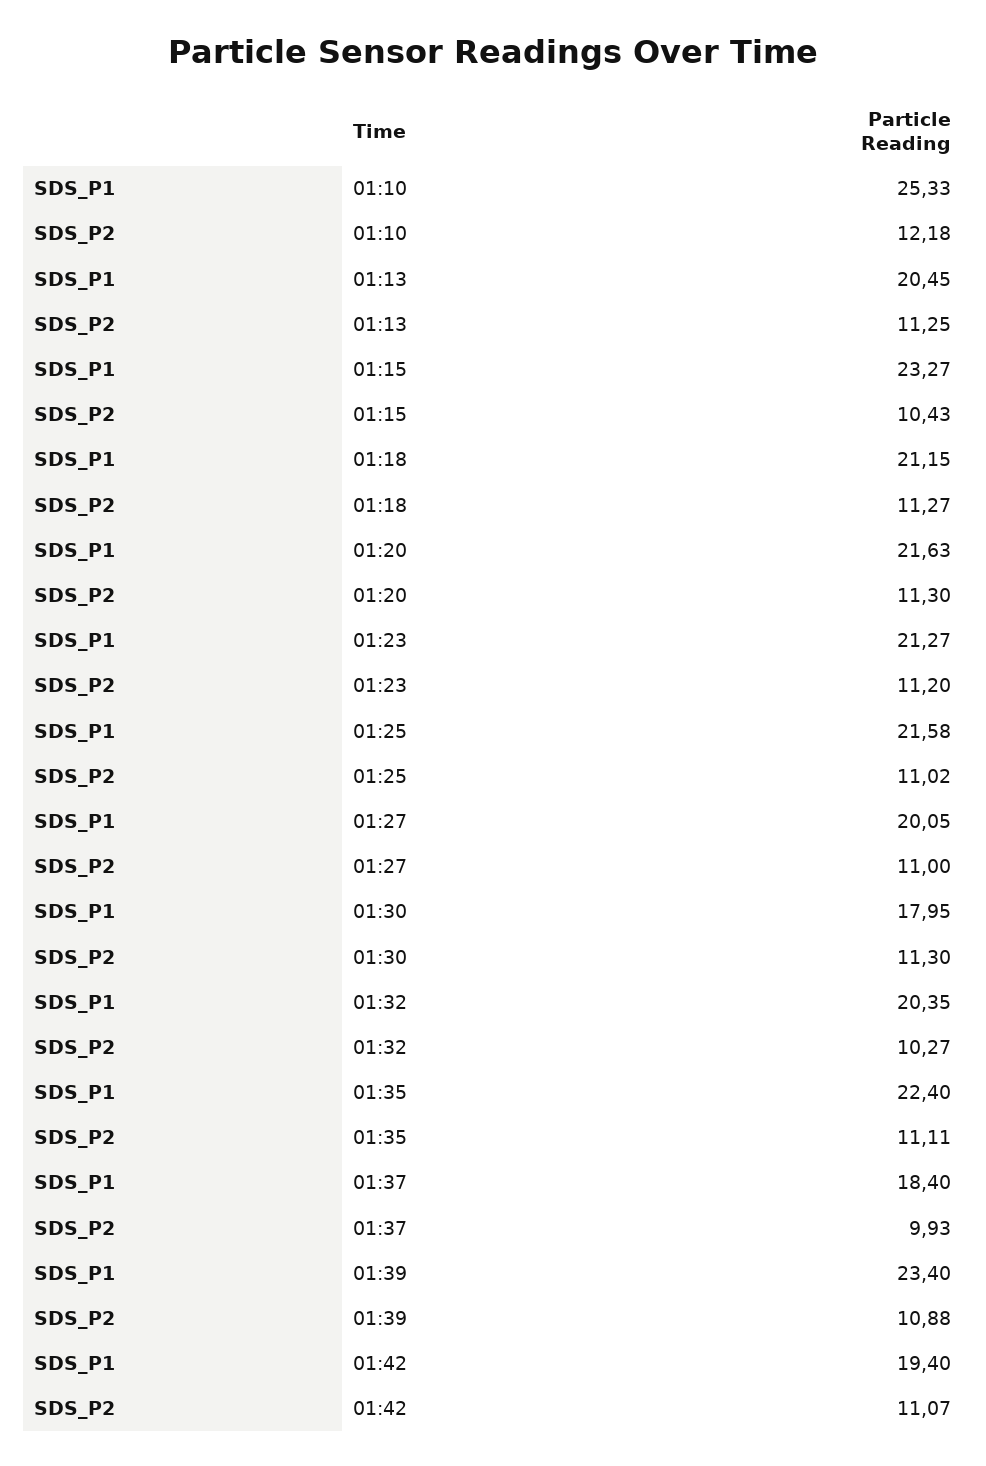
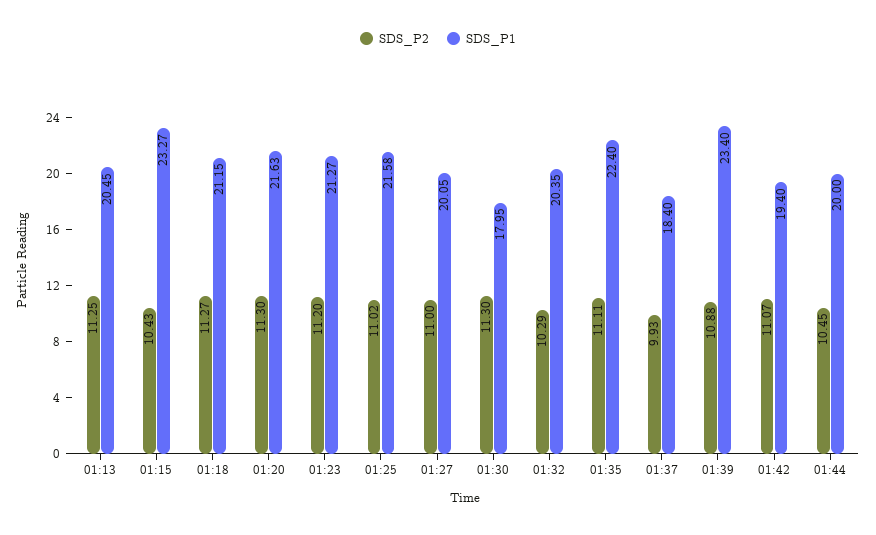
SDS_P1, 01:10: 25.33 -> none
SDS_P2, 01:10: 12.18 -> none
SDS_P2, 01:32: 10.27 -> 10.29
SDS_P2, 01:44: none -> 10.45
SDS_P1, 01:44: none -> 20

